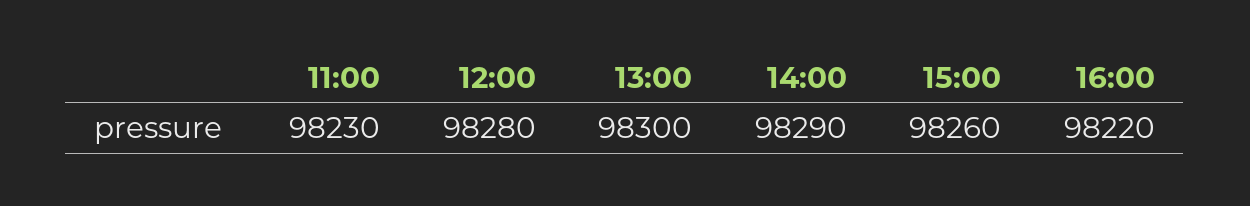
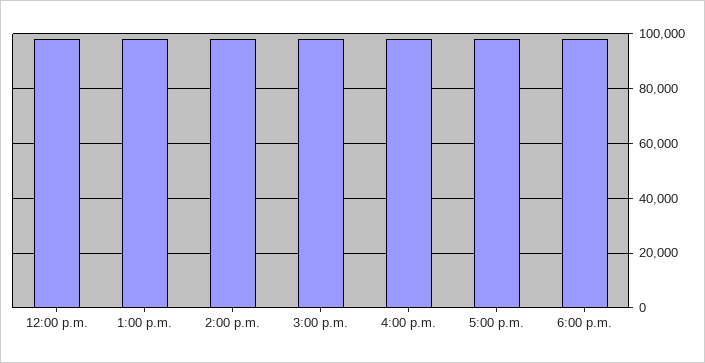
11:00: 98230 -> none
5:00 p.m.: none -> 97500
6:00 p.m.: none -> 97500

